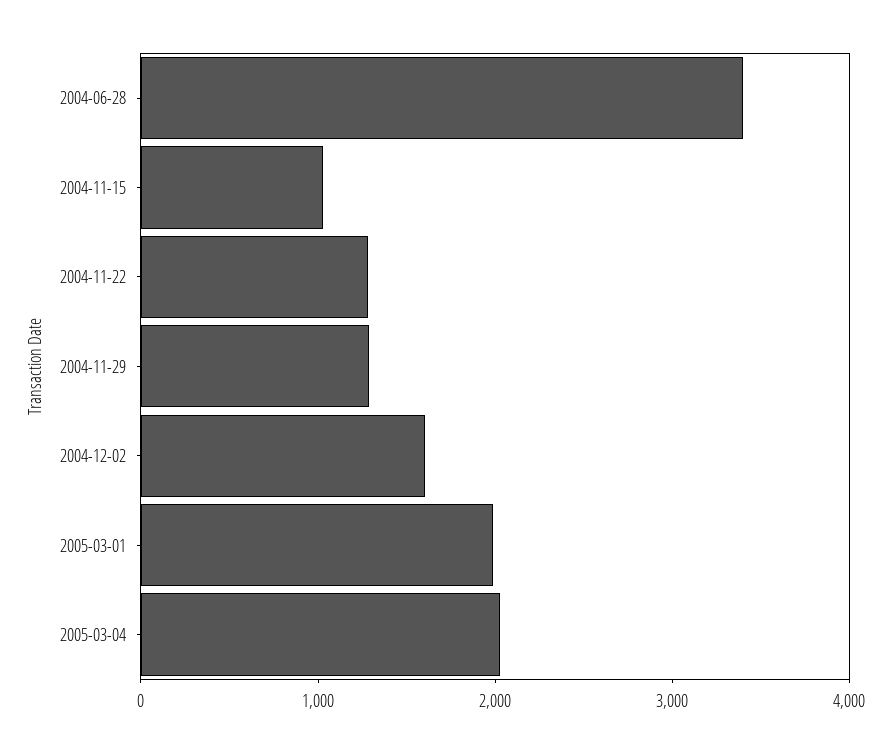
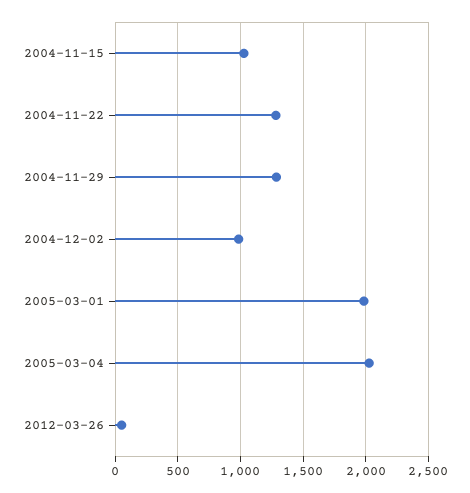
2004-06-28: 3400 -> none
2004-12-02: 1600 -> 1000
2012-03-26: none -> 50

